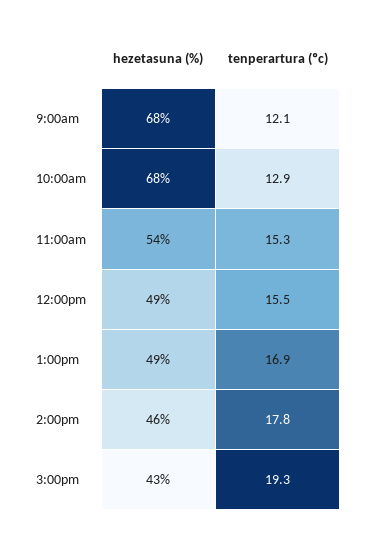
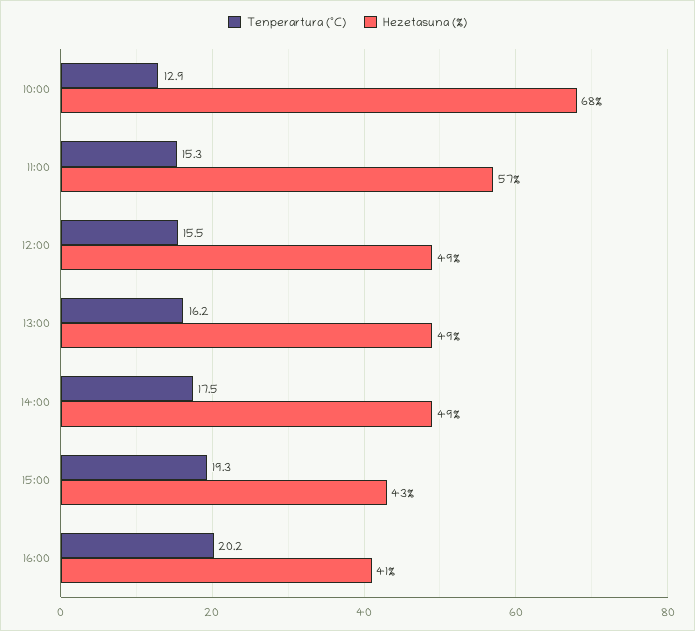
hezetasuna (%), 9:00am: 68 -> none
tenperartura (ºc), 9:00am: 12.1 -> none
hezetasuna (%), 11:00am: 54 -> 57
tenperartura (ºc), 1:00pm: 16.9 -> 16.2
hezetasuna (%), 2:00pm: 46 -> 49
tenperartura (ºc), 2:00pm: 17.8 -> 17.5
tenperartura (ºc), 16:00: none -> 20.2
hezetasuna (%), 16:00: none -> 41

